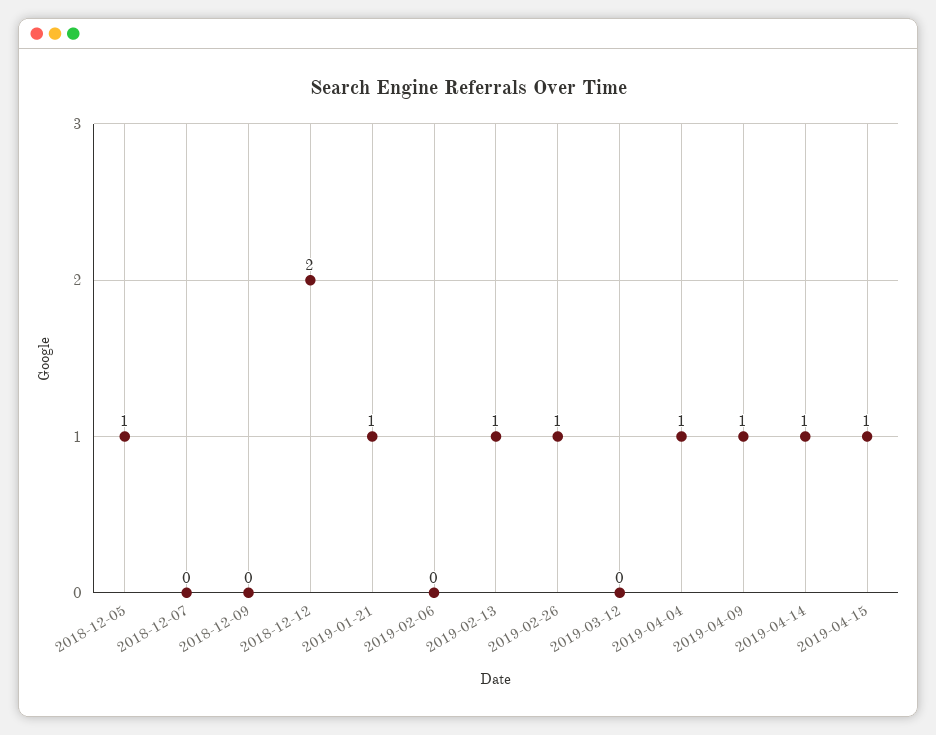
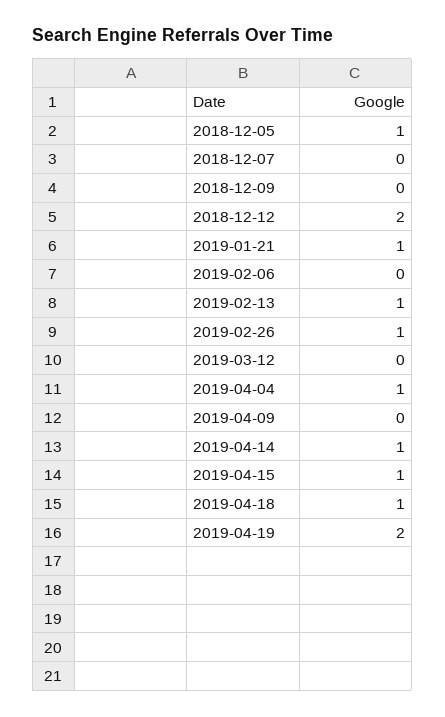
2019-04-09: 1 -> 0
2019-04-18: none -> 1
2019-04-19: none -> 2

